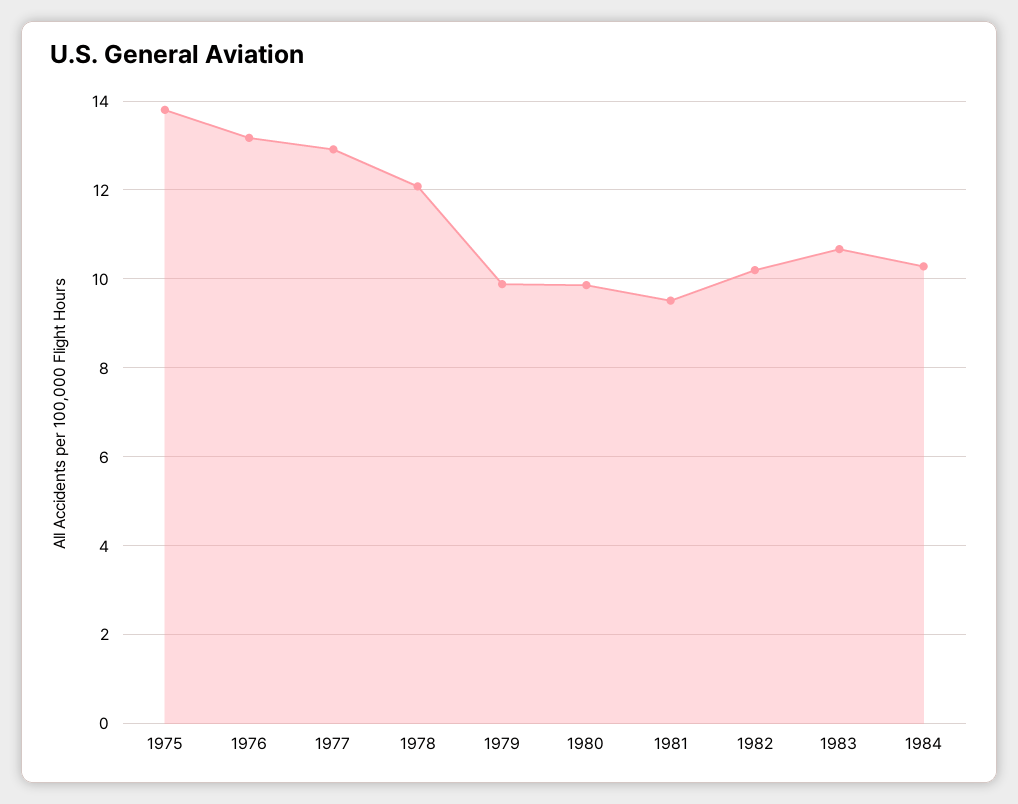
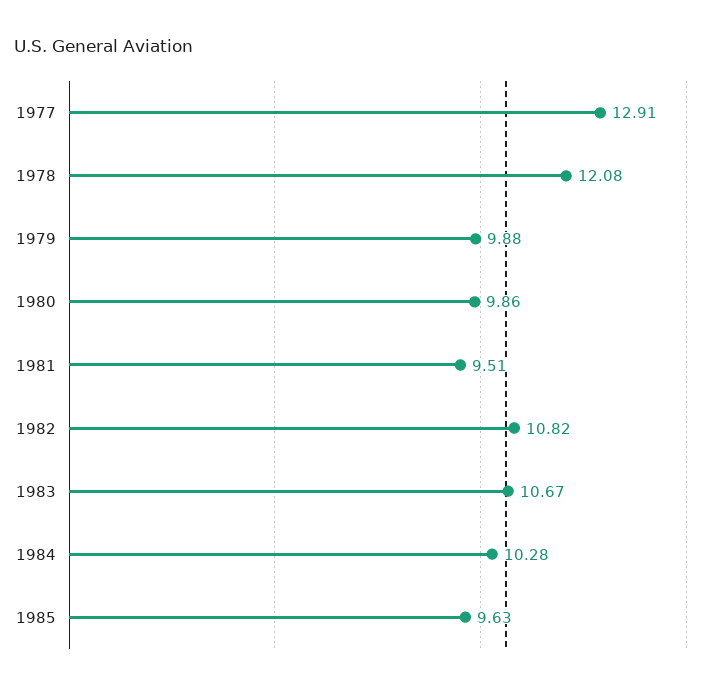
1975: 13.8 -> none
1976: 13.2 -> none
1982: 10.2 -> 10.82
1985: none -> 9.63

